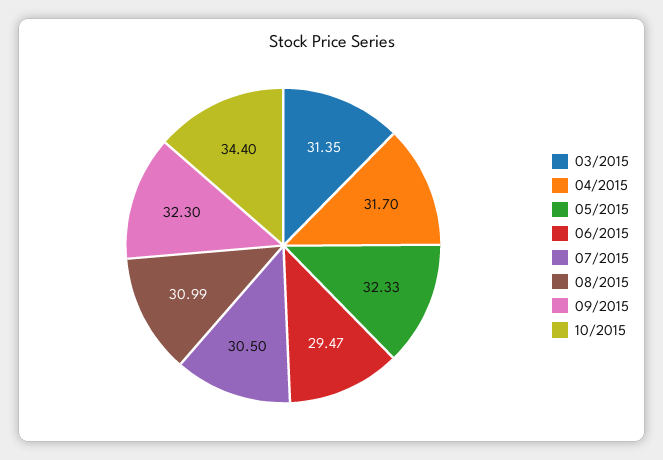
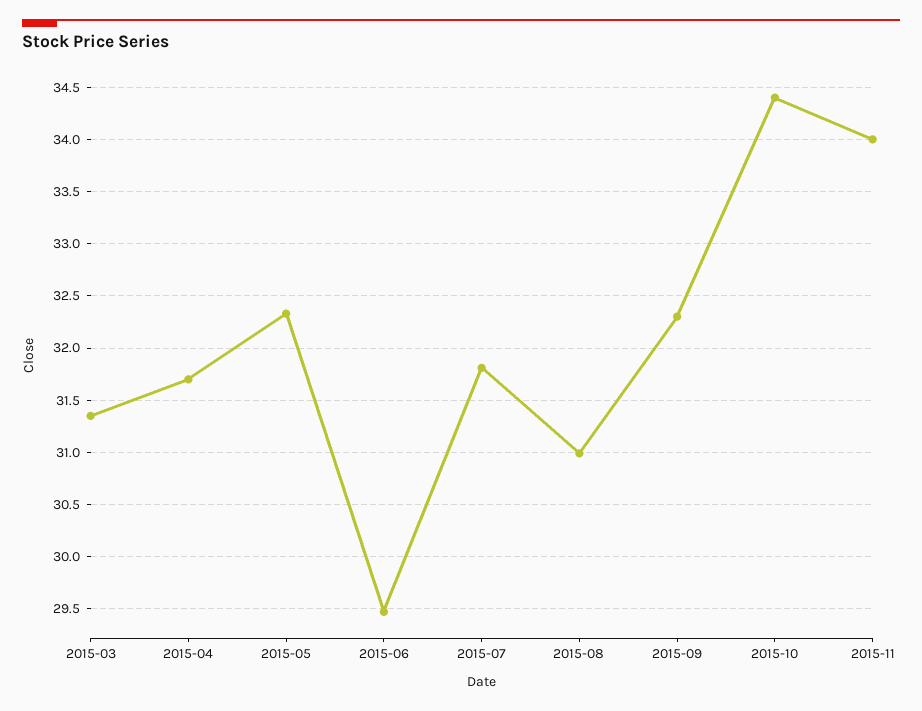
07/2015: 30.5 -> 31.8
2015-11: none -> 34

